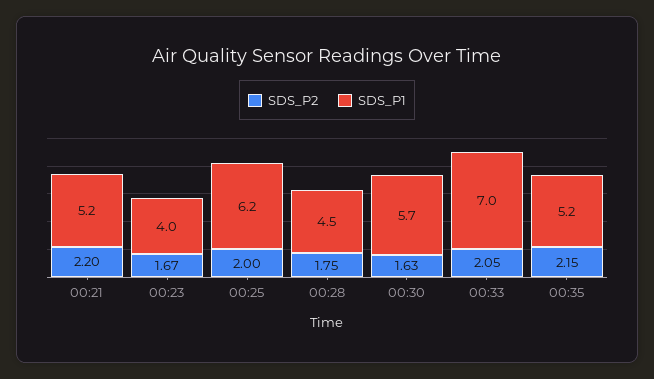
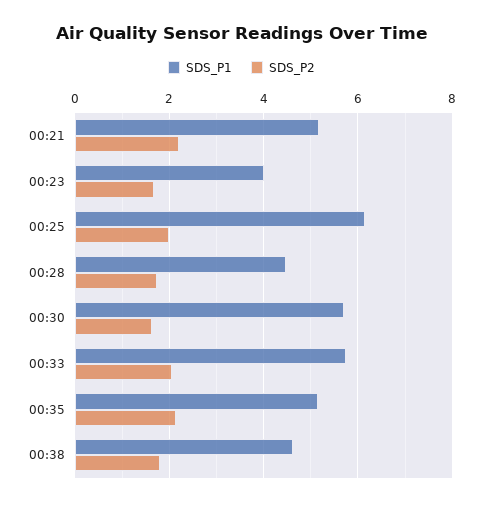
SDS_P1, 00:33: 7 -> 5.8
SDS_P1, 00:38: none -> 4.6
SDS_P2, 00:38: none -> 1.8

